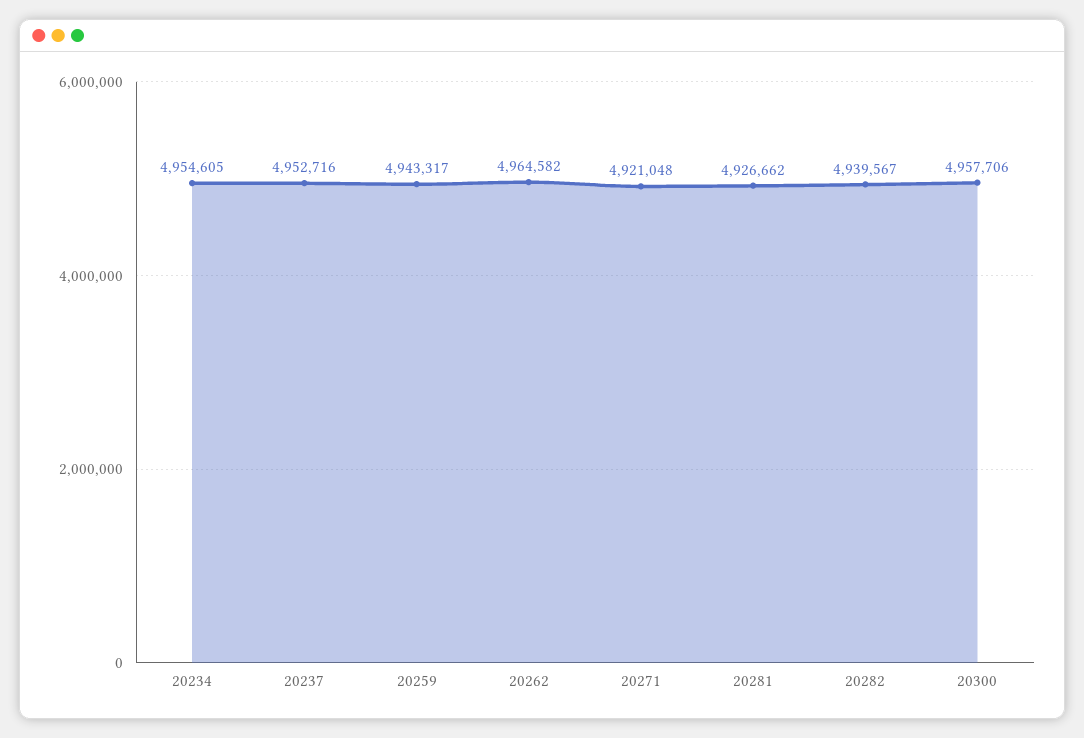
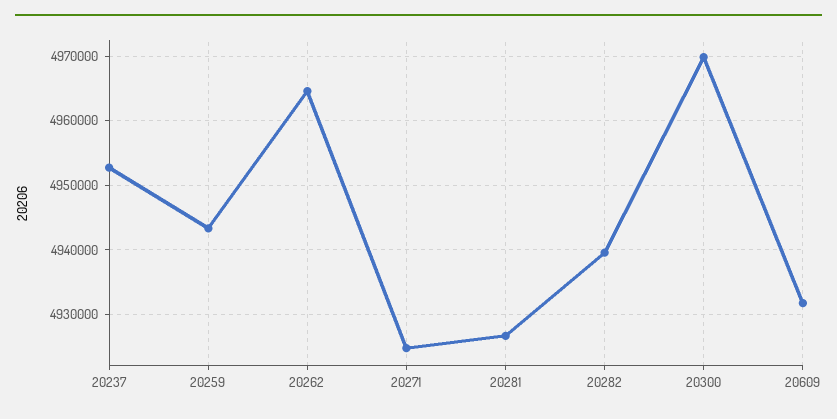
20234: 4954605 -> none
20271: 4921048 -> 4925000
20300: 4957706 -> 4970000
20609: none -> 4932000

